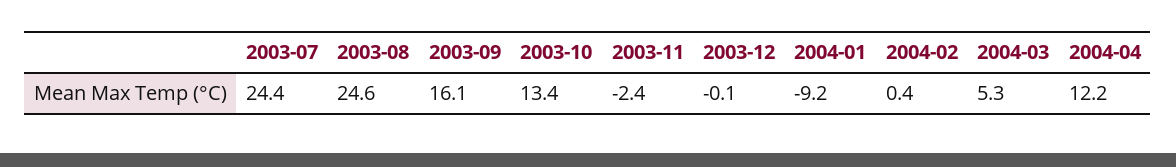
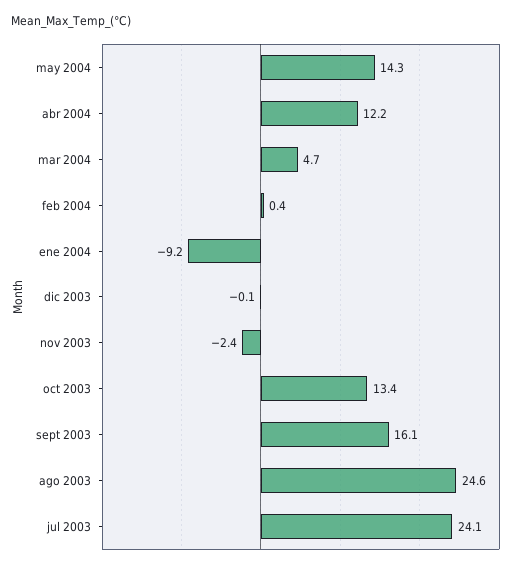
2003-07: 24.4 -> 24.1
2004-03: 5.3 -> 4.7
may 2004: none -> 14.3

